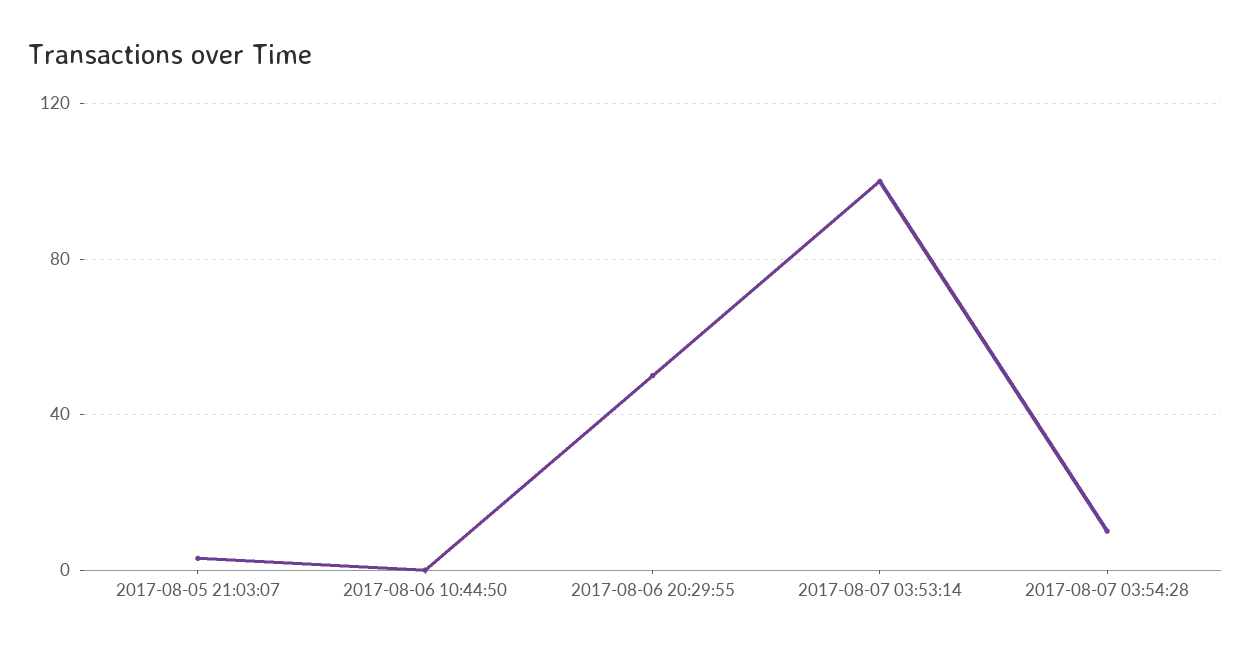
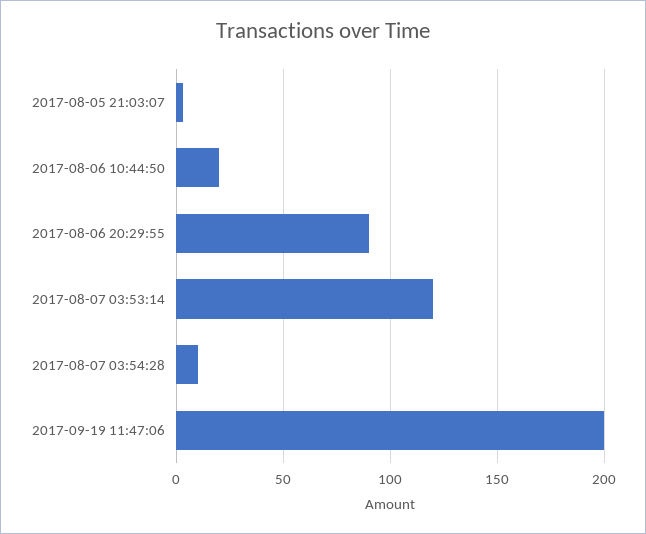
2017-08-06 10:44:50: 0 -> 20
2017-08-06 20:29:55: 50 -> 90
2017-08-07 03:53:14: 100 -> 120
2017-09-19 11:47:06: none -> 200

